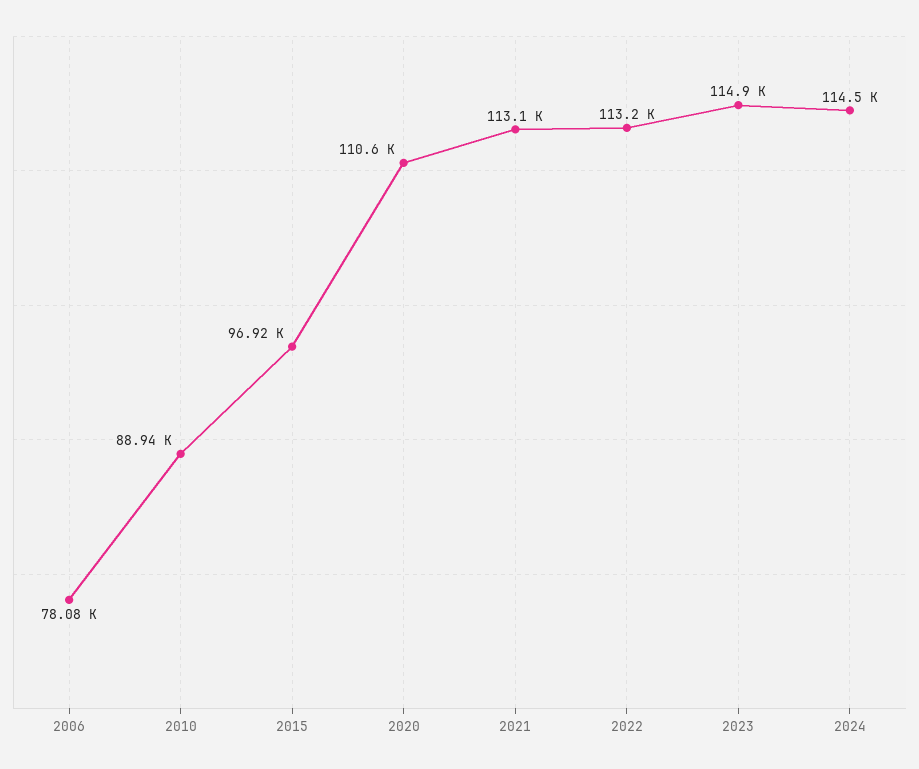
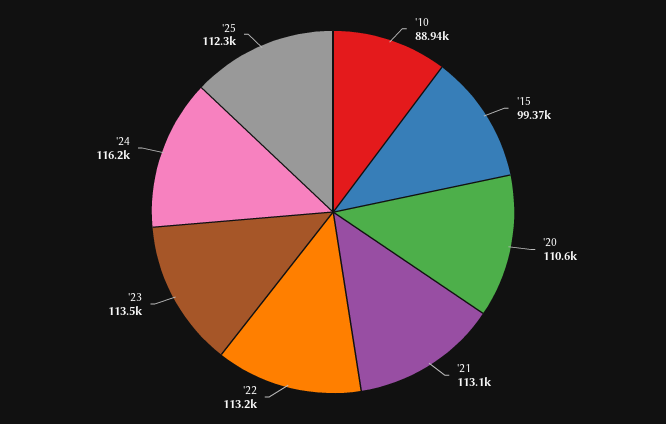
2006: 78080 -> none
2015: 96920 -> 99370
2023: 114900 -> 113500
2024: 114500 -> 116200
'25: none -> 112300

